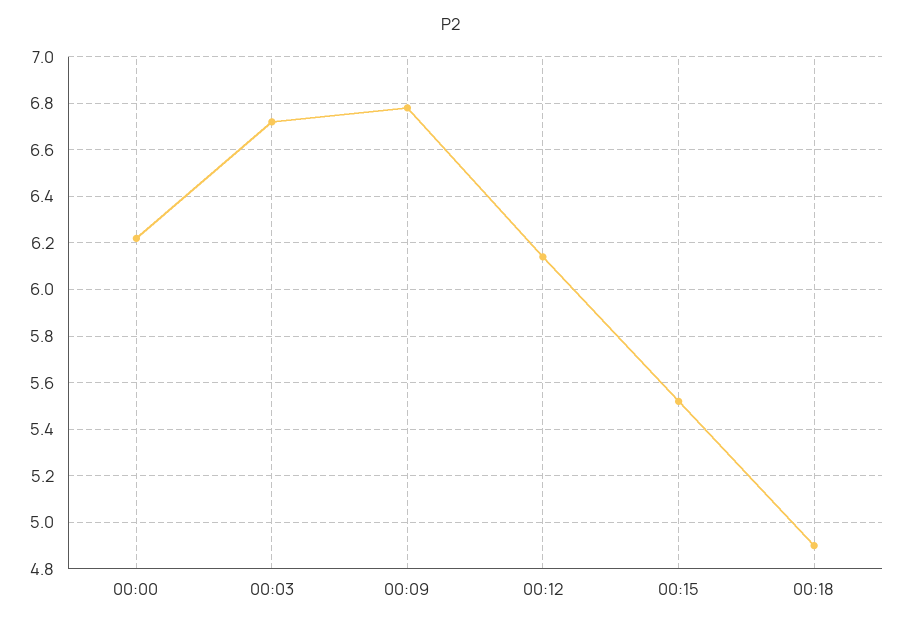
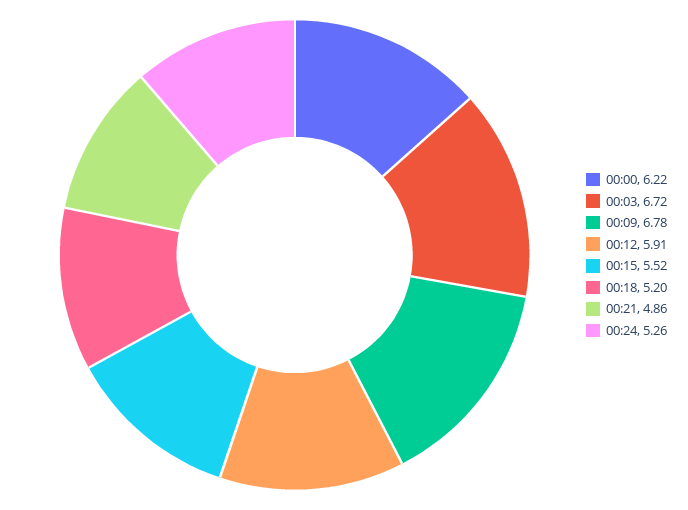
00:12: 6.15 -> 5.91
00:18: 4.9 -> 5.2
00:21: none -> 4.86
00:24: none -> 5.26

